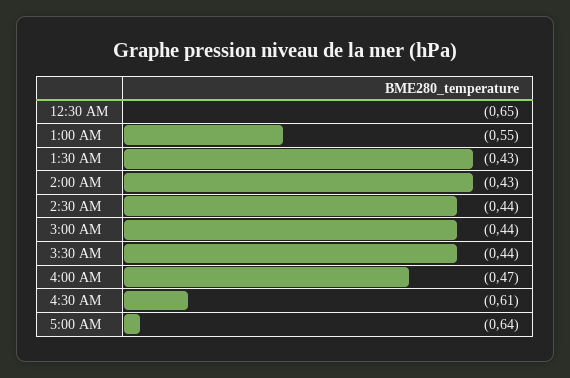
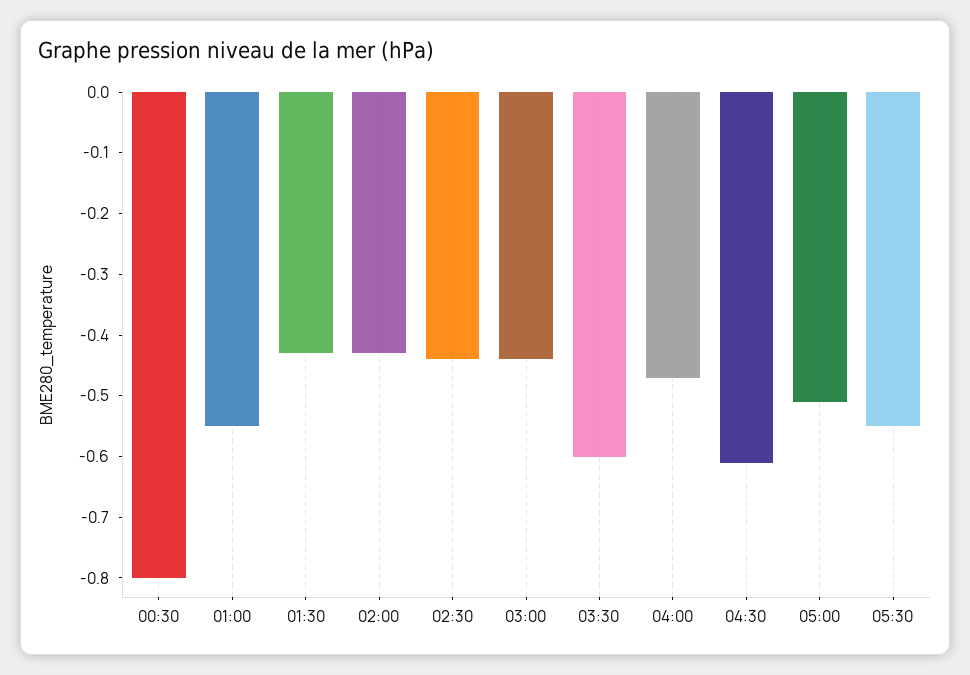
12:30 AM: -0.65 -> -0.8
3:30 AM: -0.44 -> -0.6
5:00 AM: -0.64 -> -0.5
05:30: none -> -0.55

